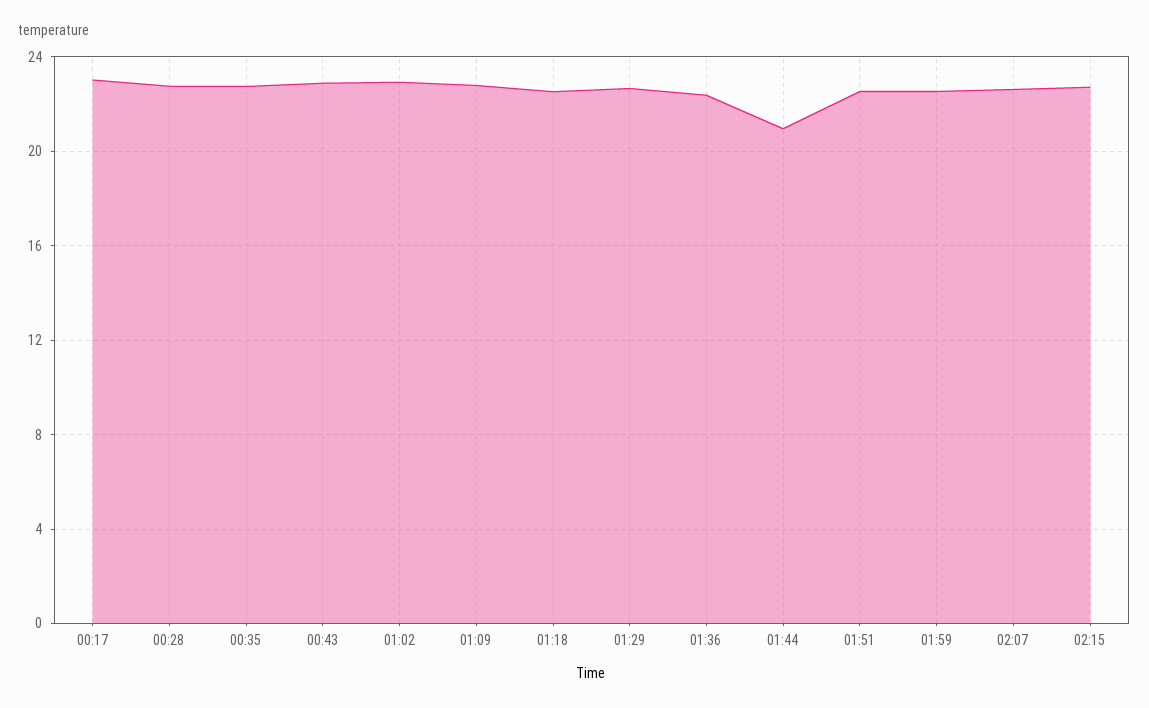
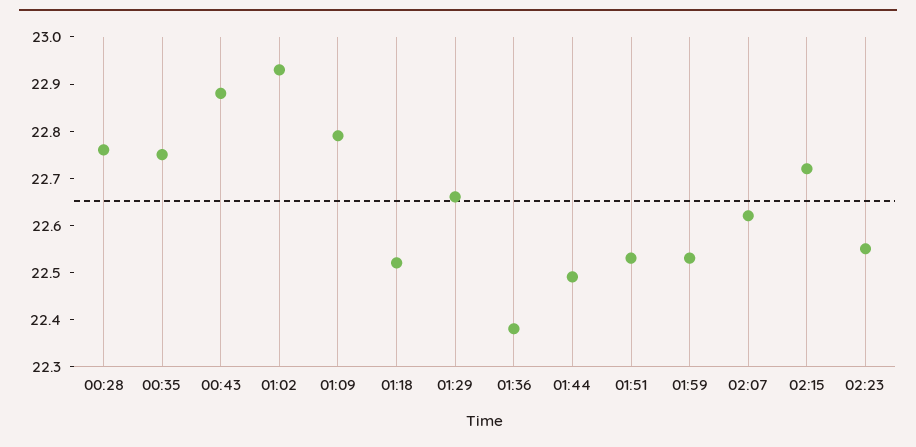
00:17: 23 -> none
01:44: 21 -> 22.5
02:23: none -> 22.55

